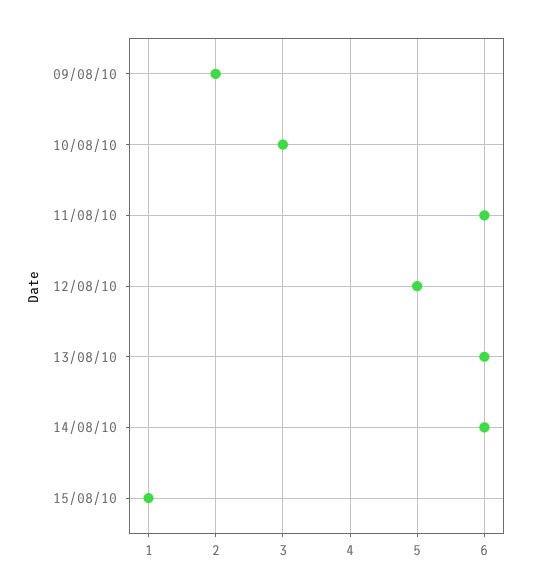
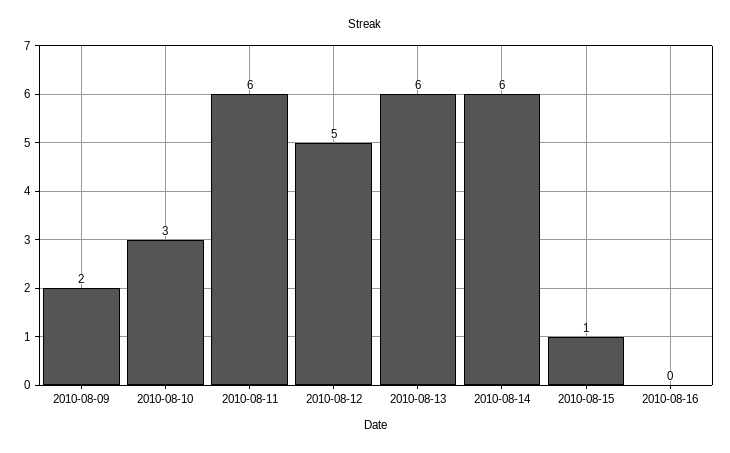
2010-08-16: none -> 0

